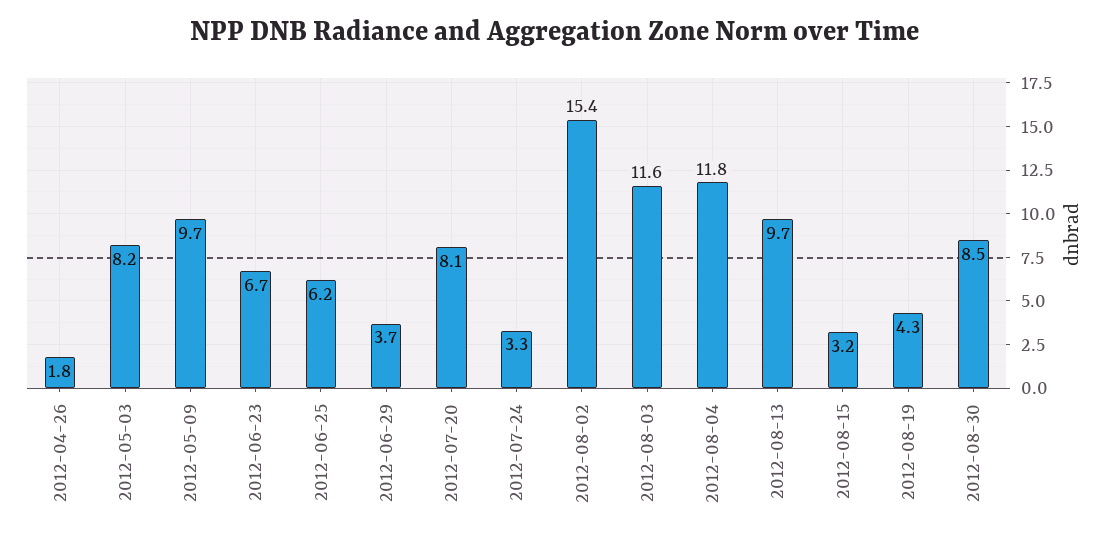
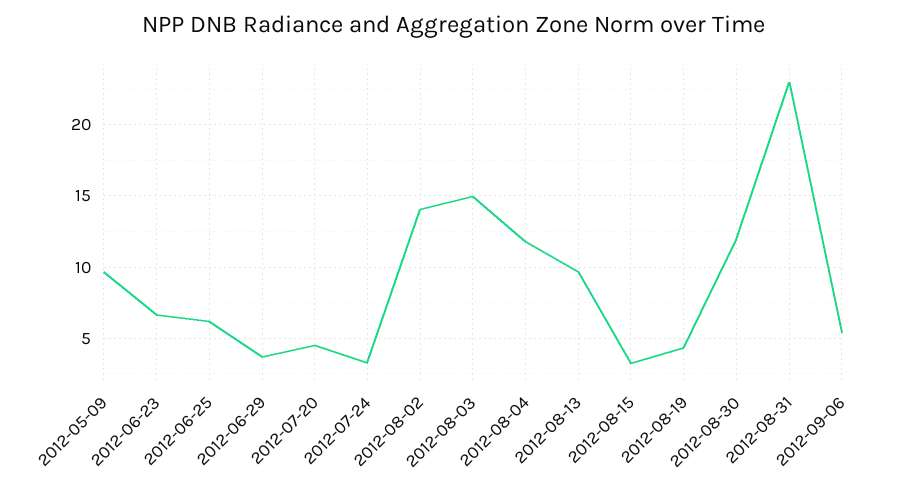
2012-04-26: 1.8 -> none
2012-05-03: 8.2 -> none
2012-07-20: 8.1 -> 4.5
2012-08-02: 15.4 -> 14
2012-08-03: 11.6 -> 15
2012-08-30: 8.5 -> 12
2012-08-31: none -> 23
2012-09-06: none -> 5.5

